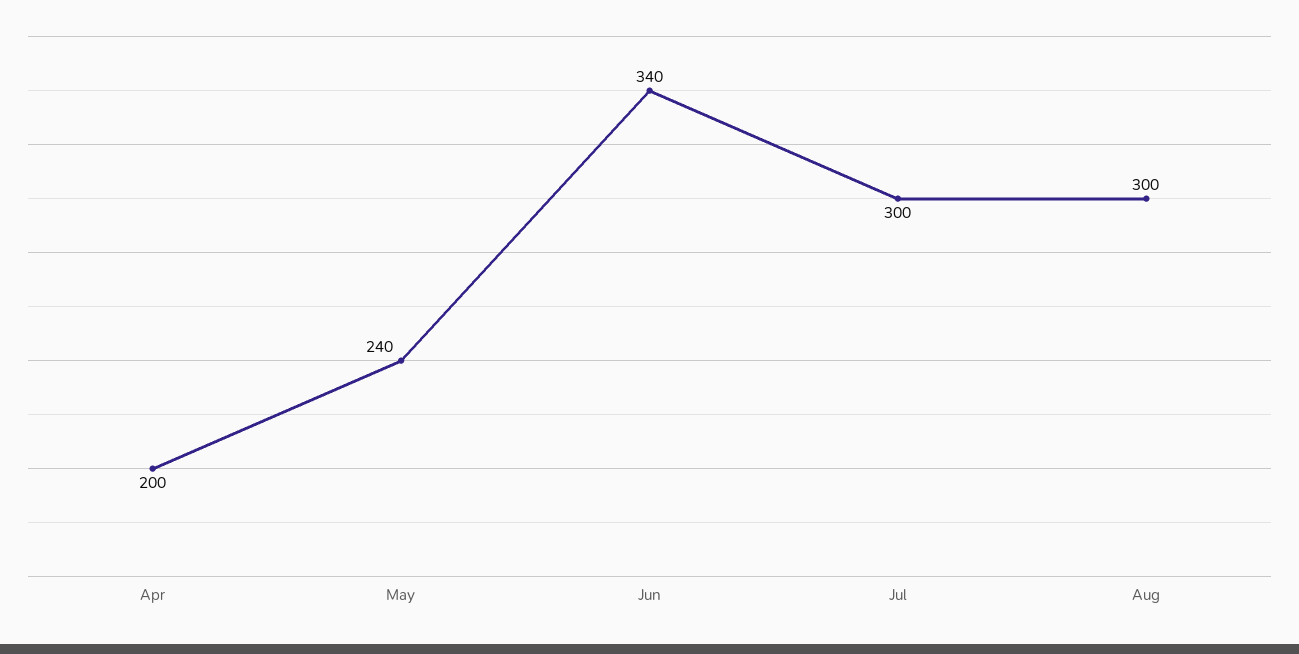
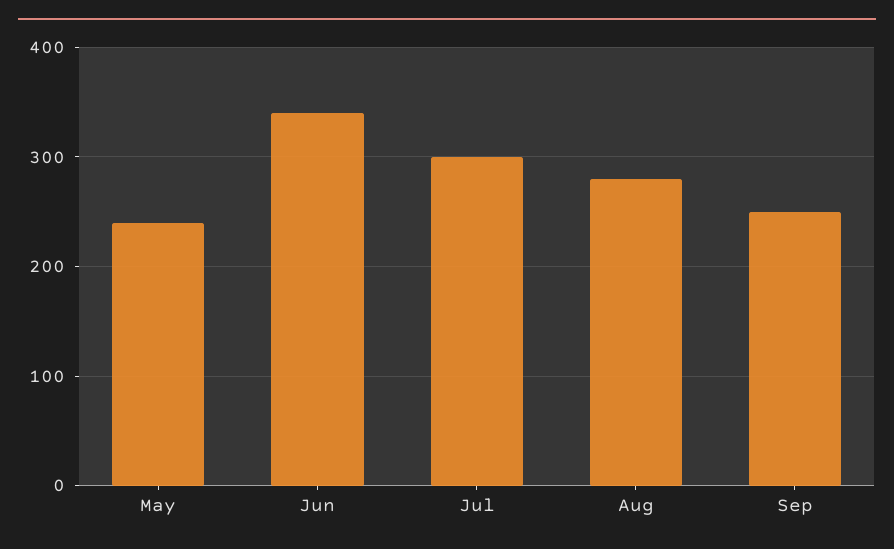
Apr: 200 -> none
Aug: 300 -> 280
Sep: none -> 250

